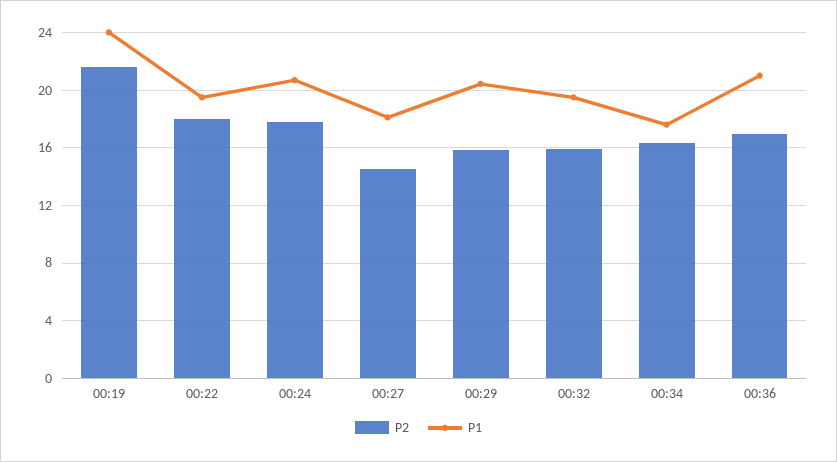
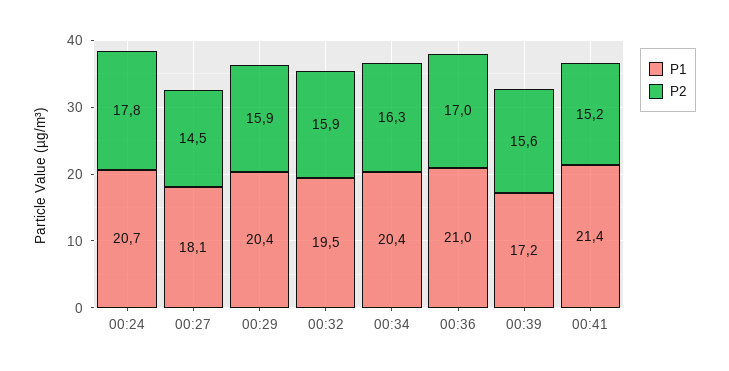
P2, 00:19: 21.5 -> none
P1, 00:19: 24 -> none
P2, 00:22: 18 -> none
P1, 00:22: 19.5 -> none
P1, 00:34: 17.5 -> 20.4
P1, 00:39: none -> 17.2
P2, 00:39: none -> 15.6
P1, 00:41: none -> 21.4
P2, 00:41: none -> 15.2

